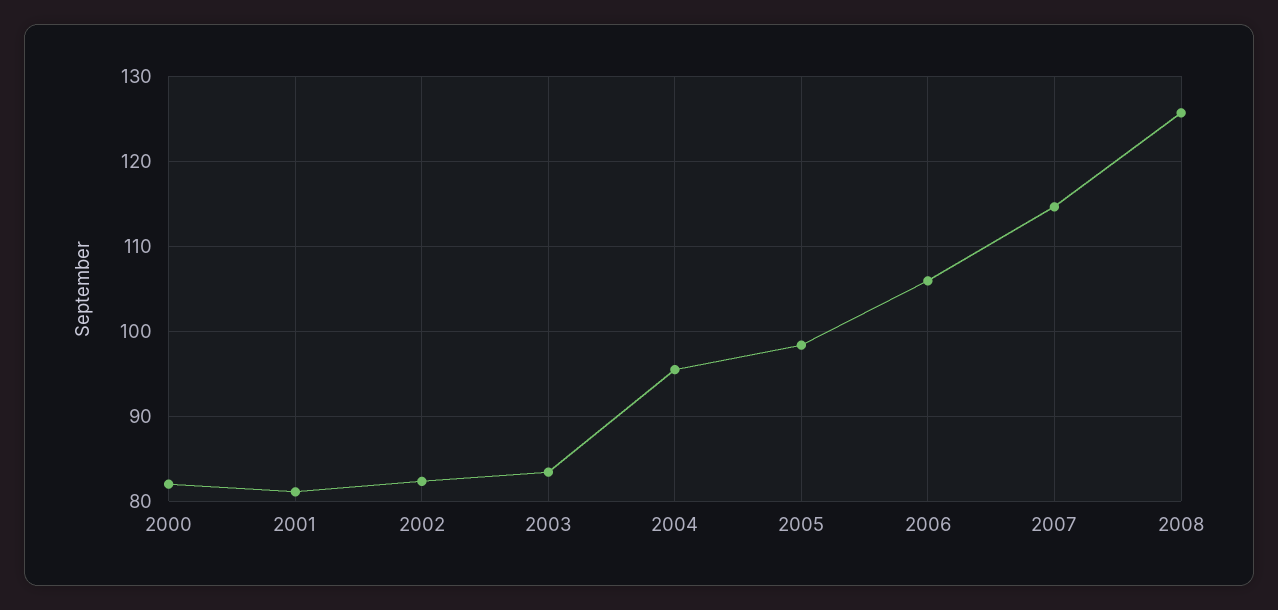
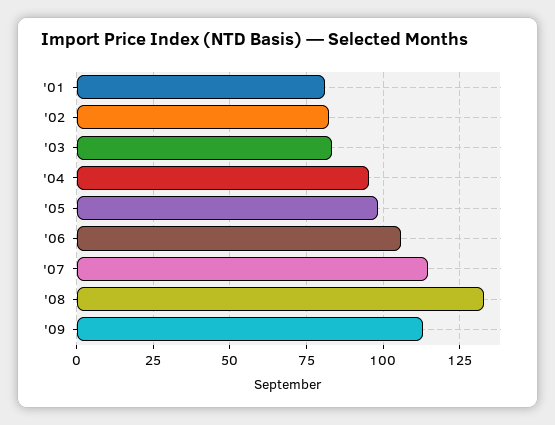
2000: 82 -> none
2008: 126 -> 132.5
'09: none -> 112.5

